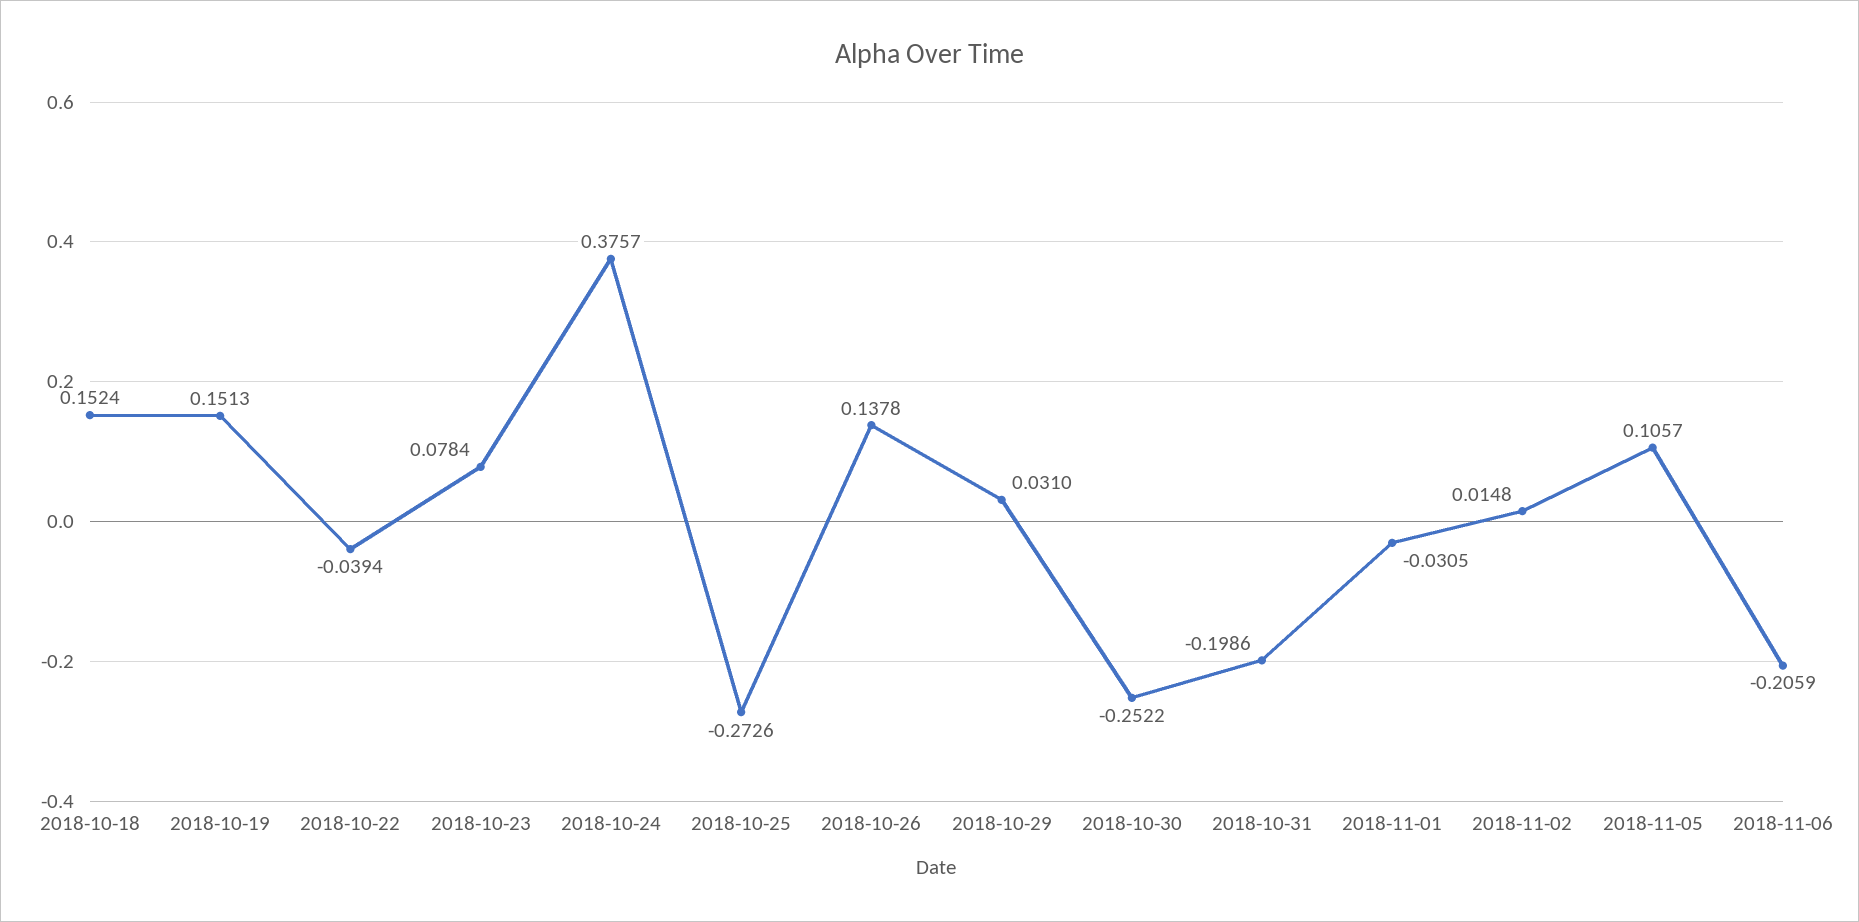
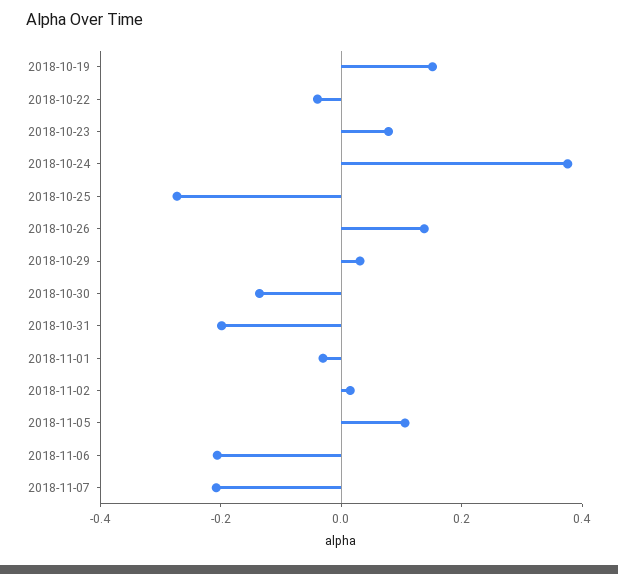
2018-10-18: 0.1524 -> none
2018-10-30: -0.2522 -> -0.15
2018-11-07: none -> -0.2

